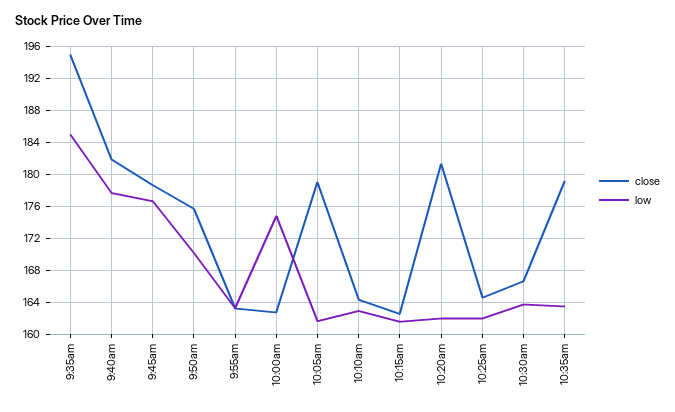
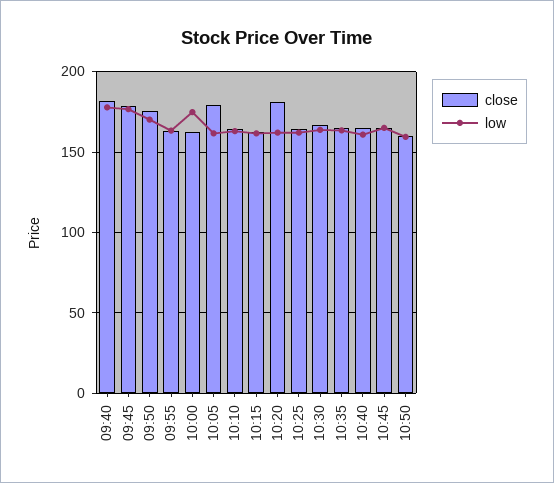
close, 9:35am: 195 -> none
low, 9:35am: 185 -> none
close, 10:35am: 179 -> 165
close, 10:40: none -> 165
low, 10:40: none -> 160
close, 10:45: none -> 165
low, 10:45: none -> 165
close, 10:50: none -> 160
low, 10:50: none -> 160

